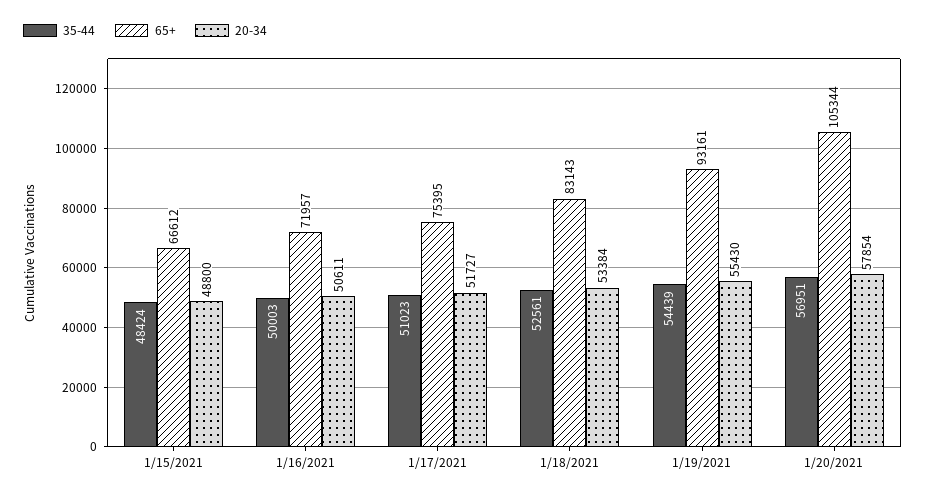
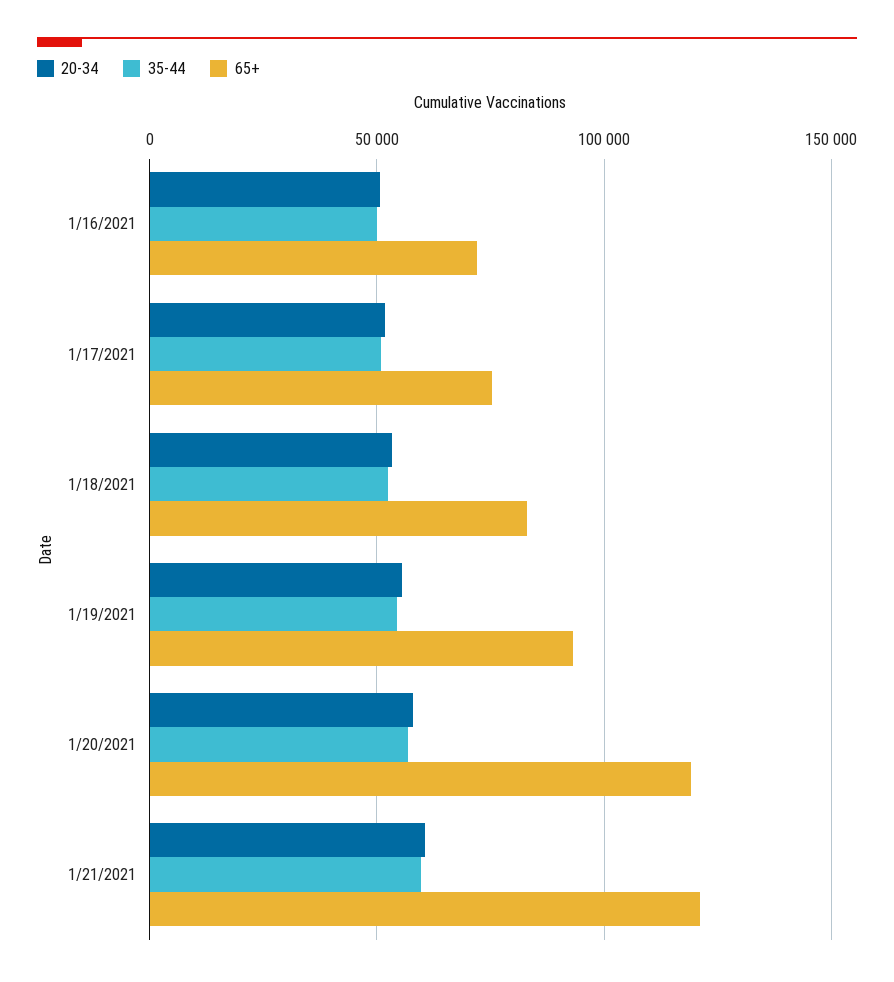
35-44, 1/15/2021: 48424 -> none
65+, 1/15/2021: 66612 -> none
20-34, 1/15/2021: 48800 -> none
65+, 1/20/2021: 105344 -> 120000
20-34, 1/21/2021: none -> 60000
35-44, 1/21/2021: none -> 60000
65+, 1/21/2021: none -> 120000

